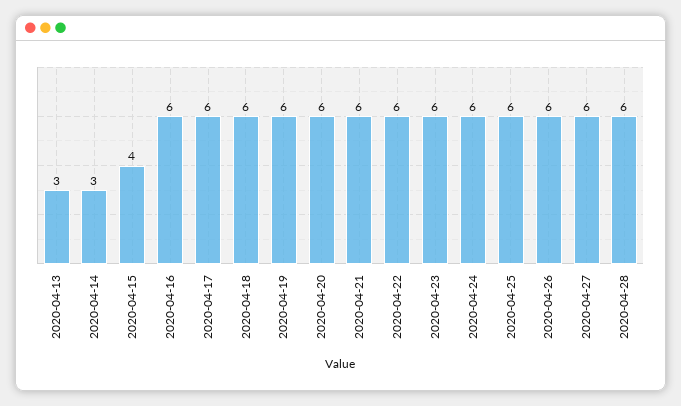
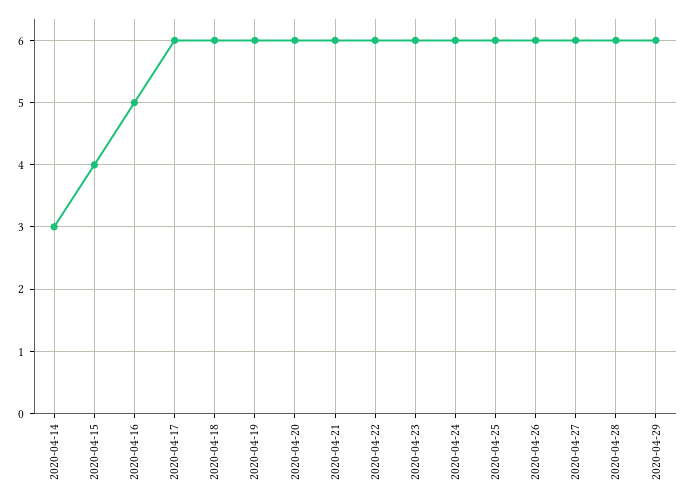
2020-04-13: 3 -> none
2020-04-16: 6 -> 5
2020-04-29: none -> 6

